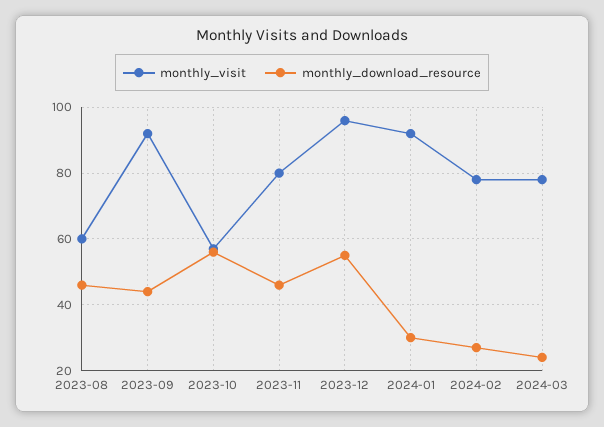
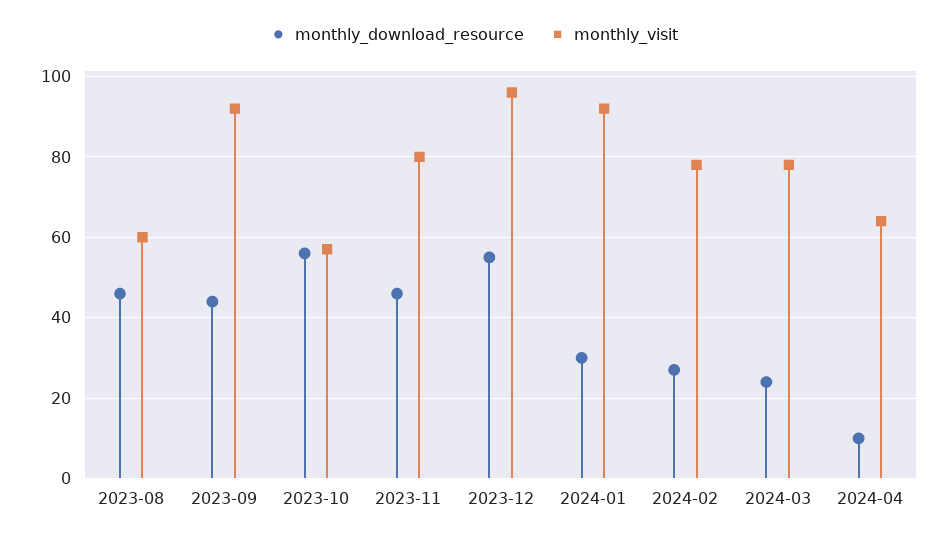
monthly_download_resource, 2024-04: none -> 10
monthly_visit, 2024-04: none -> 65

